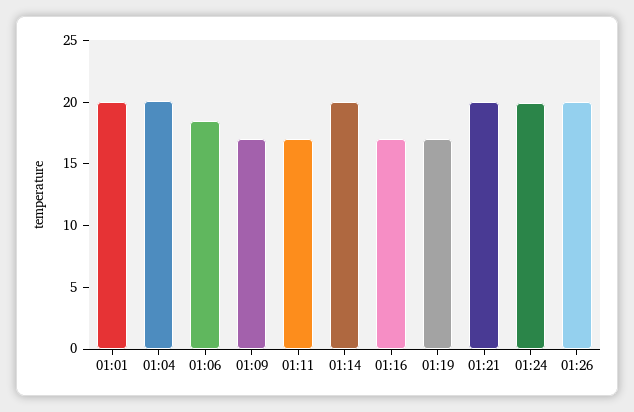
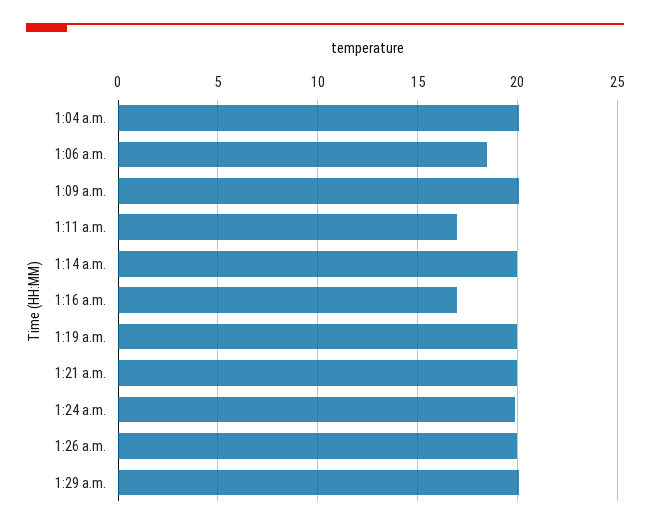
01:01: 20 -> none
01:09: 17 -> 20
01:19: 17 -> 20
1:29 a.m.: none -> 20

